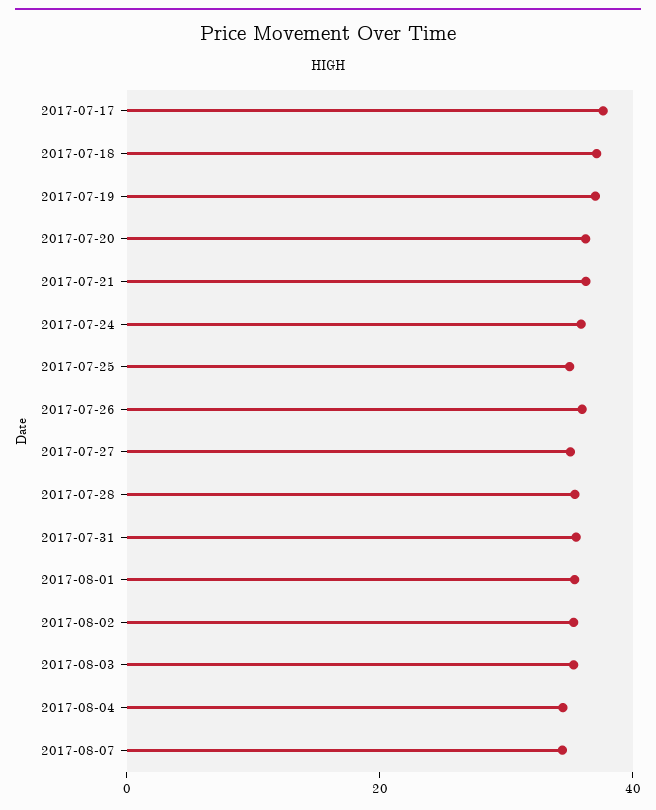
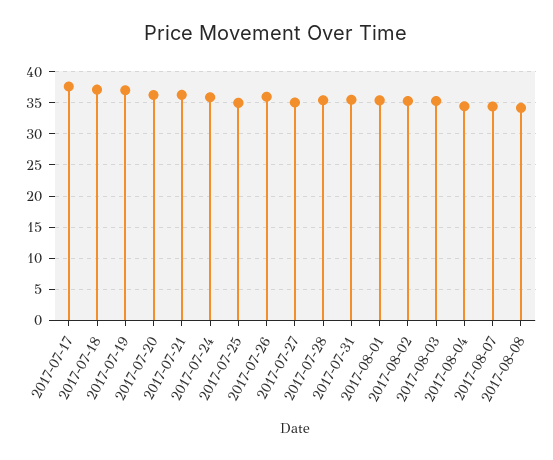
2017-08-08: none -> 34

